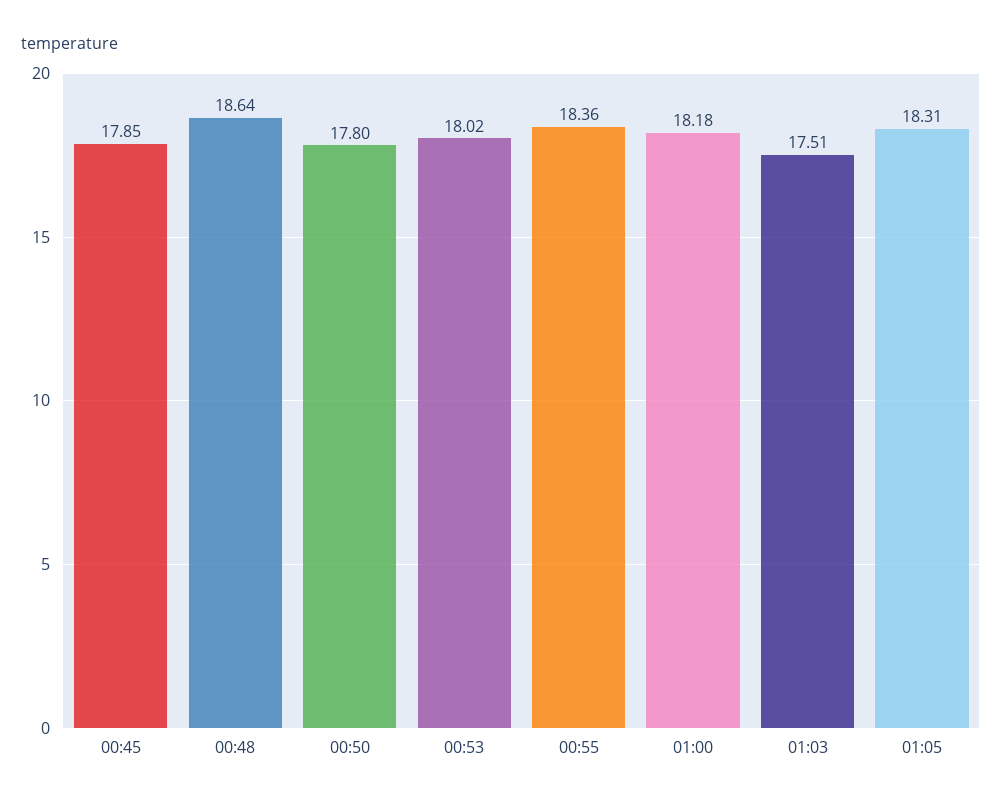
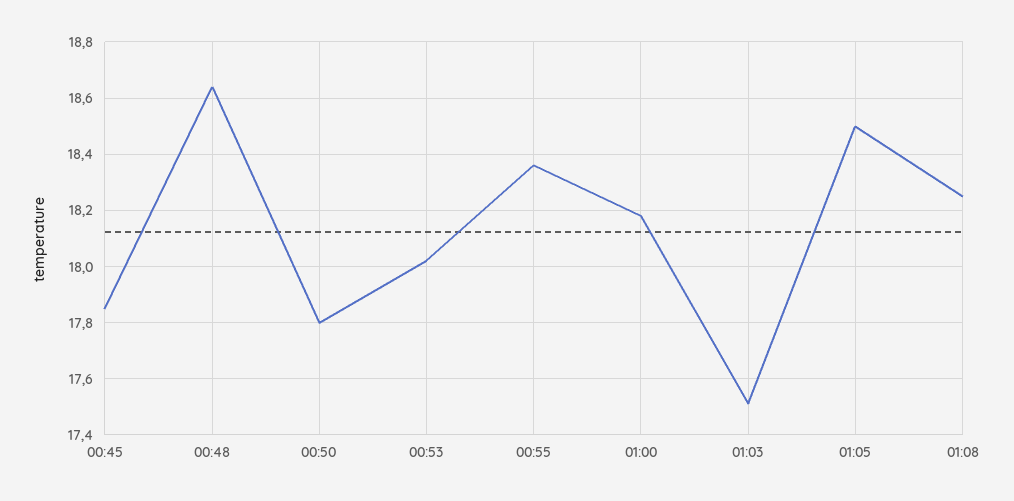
01:05: 18.31 -> 18.5
01:08: none -> 18.25

